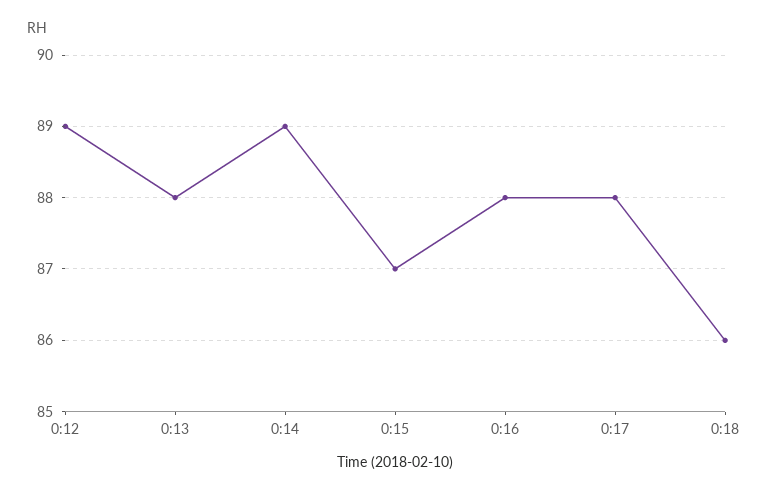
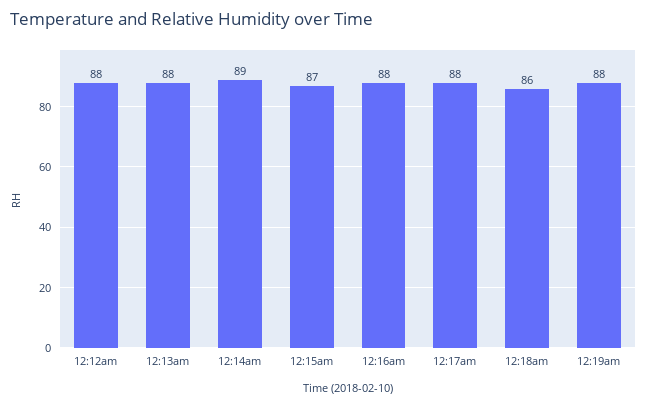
0:12: 89 -> 88
12:19am: none -> 88

